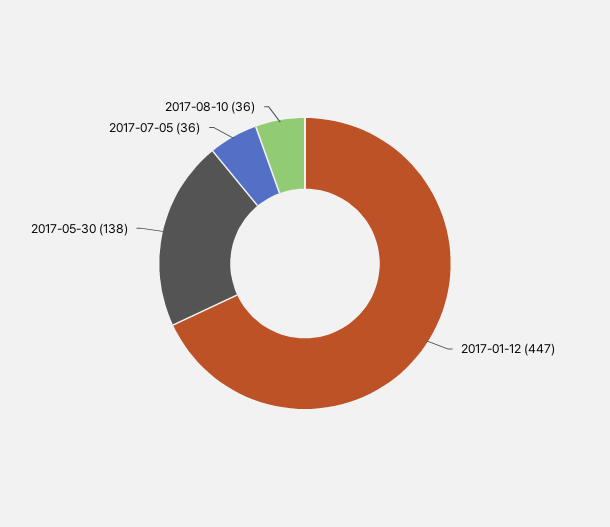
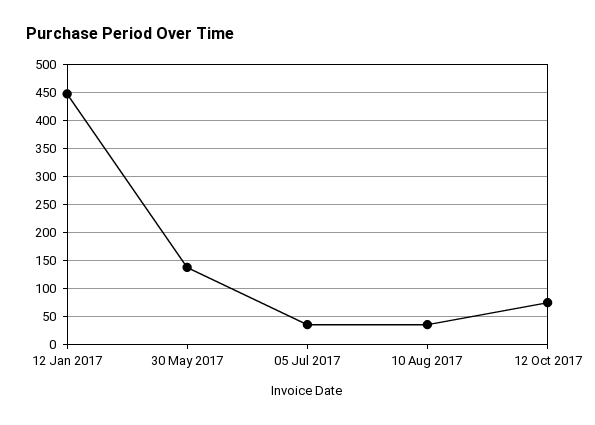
12 Oct 2017: none -> 75

